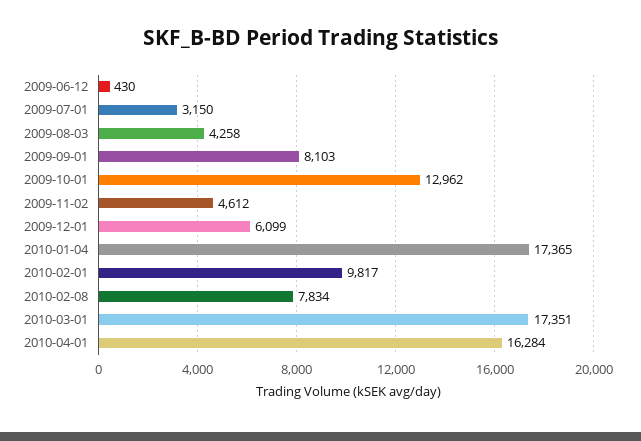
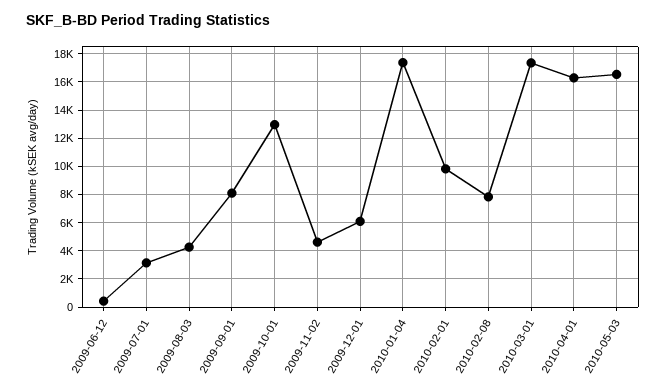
2010-05-03: none -> 16500

